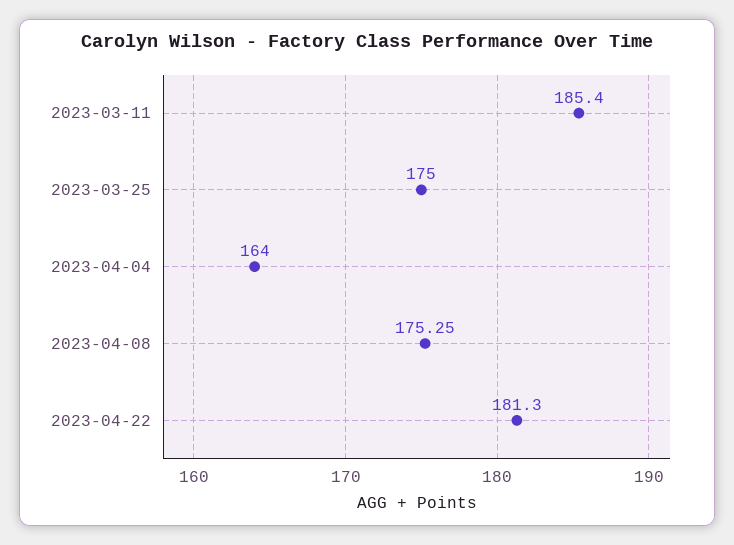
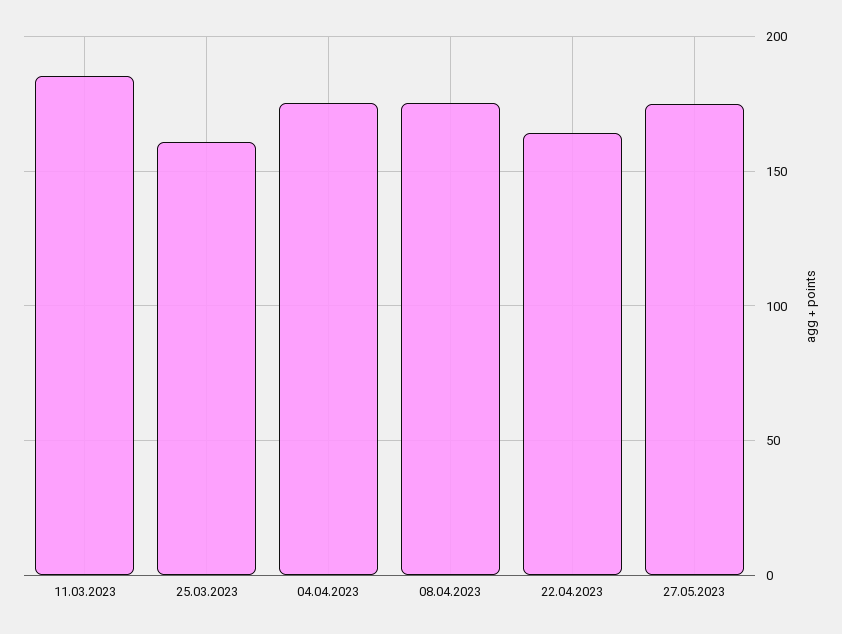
2023-03-25: 175 -> 160
2023-04-04: 164 -> 175
2023-04-22: 181.3 -> 165
27.05.2023: none -> 175

